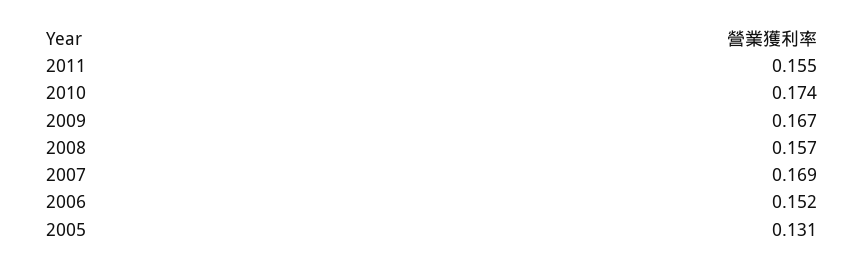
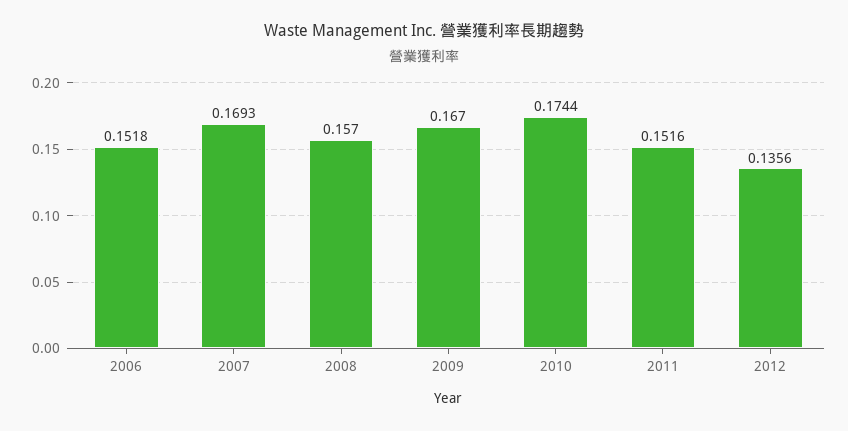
2011: 0.155 -> 0.1516
2005: 0.131 -> none
2012: none -> 0.1356

